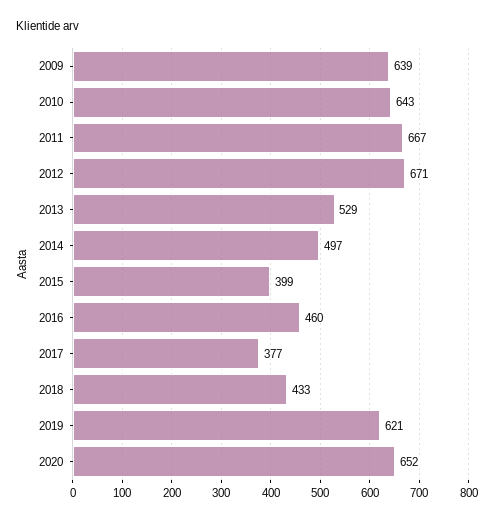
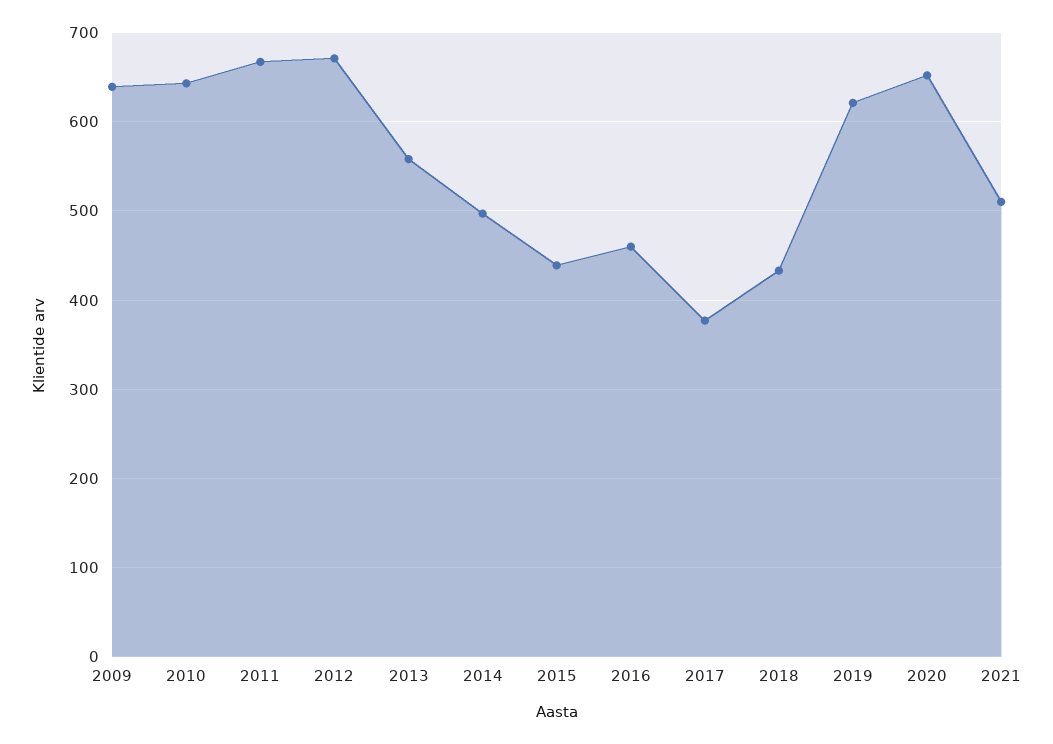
2013: 529 -> 560
2015: 399 -> 440
2021: none -> 510

